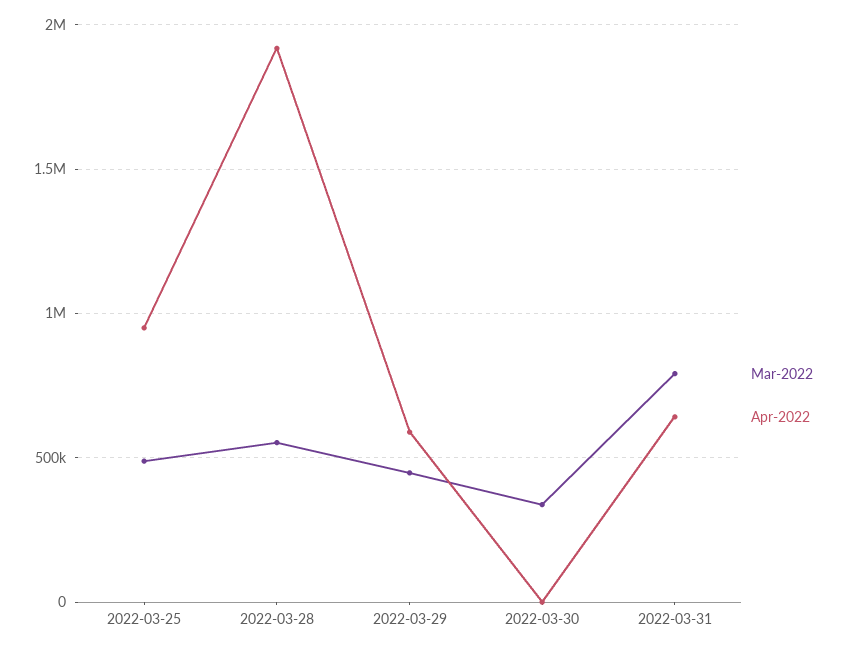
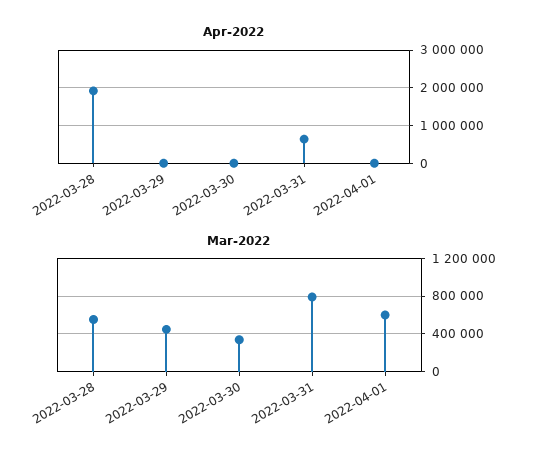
Mar-2022, 2022-03-25: 500000 -> none
Apr-2022, 2022-03-25: 950000 -> none
Apr-2022, 2022-03-29: 600000 -> 0
Apr-2022, 2022-04-01: none -> 0
Mar-2022, 2022-04-01: none -> 600000

